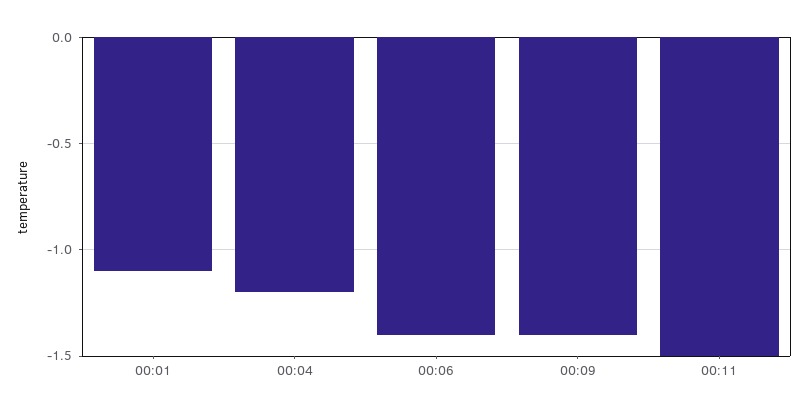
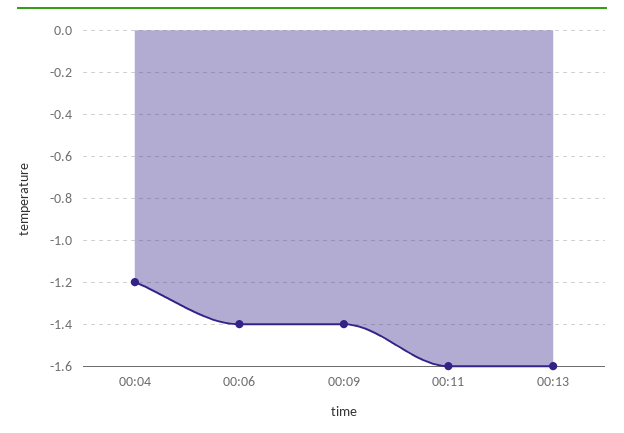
00:01: -1.1 -> none
00:11: -1.5 -> -1.6
00:13: none -> -1.6

